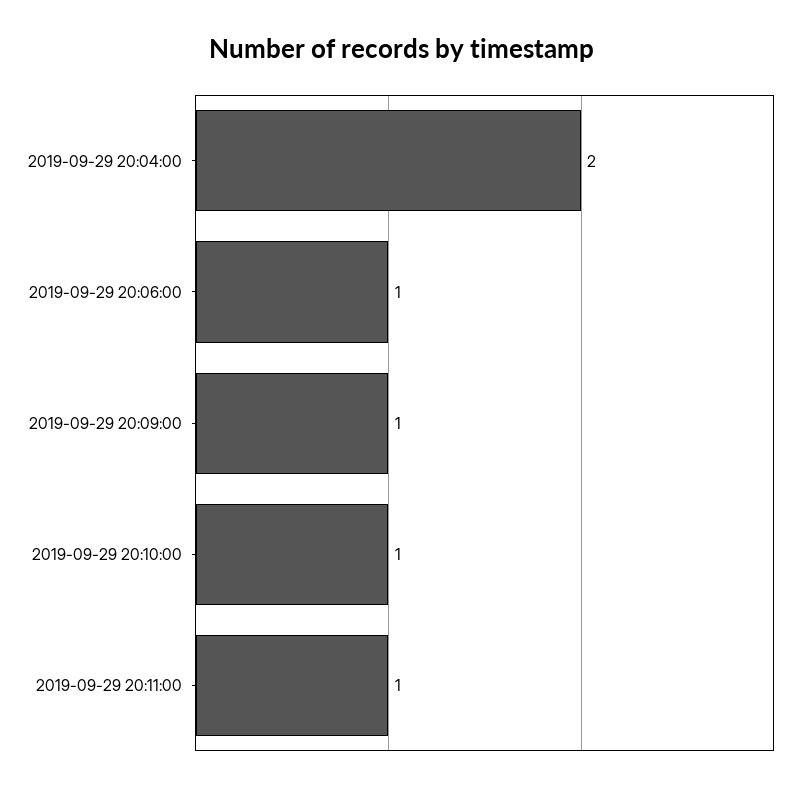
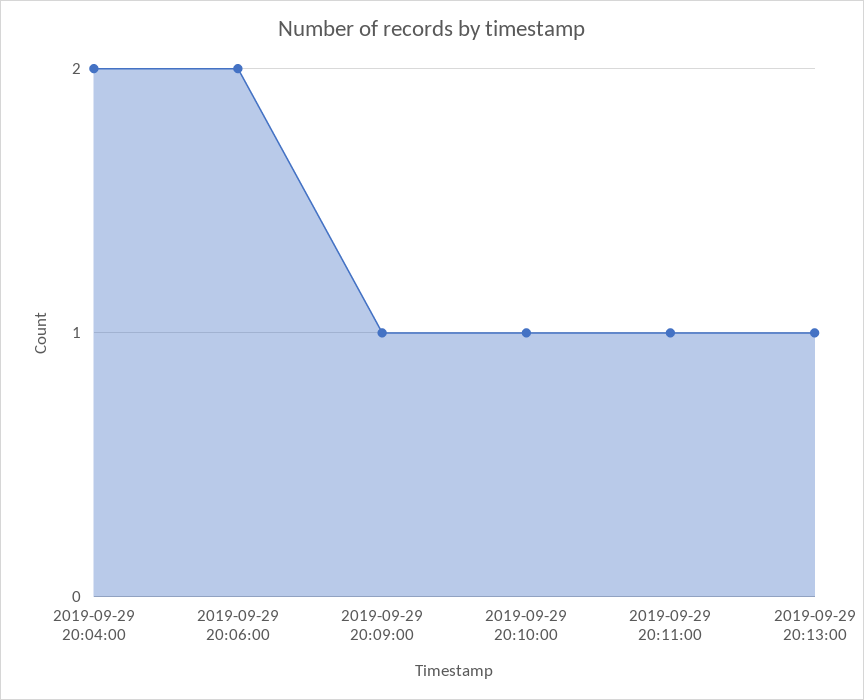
2019-09-29 20:06:00: 1 -> 2
2019-09-29 20:13:00: none -> 1

